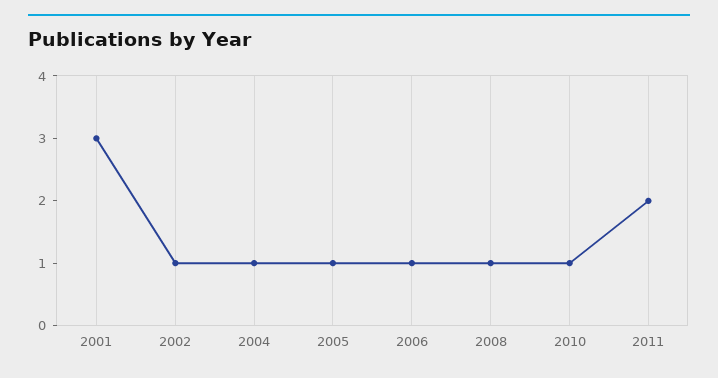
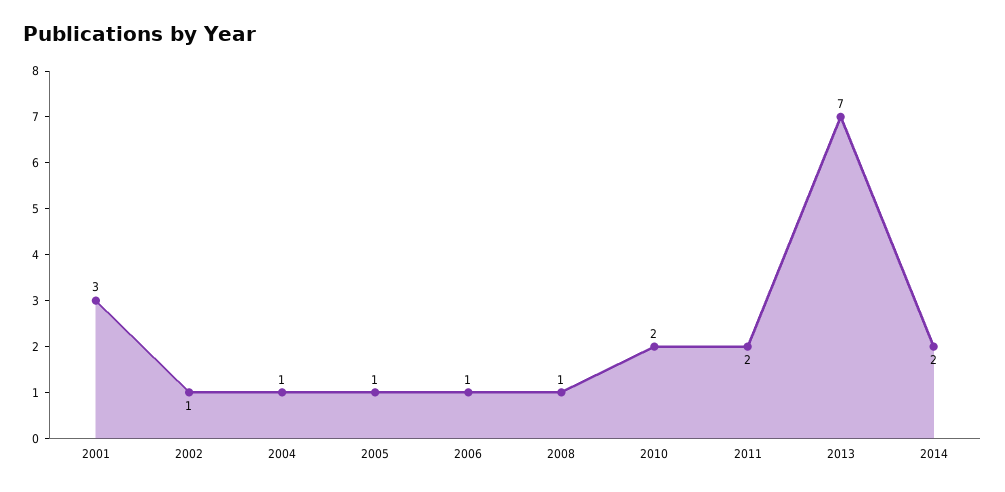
2010: 1 -> 2
2013: none -> 7
2014: none -> 2

